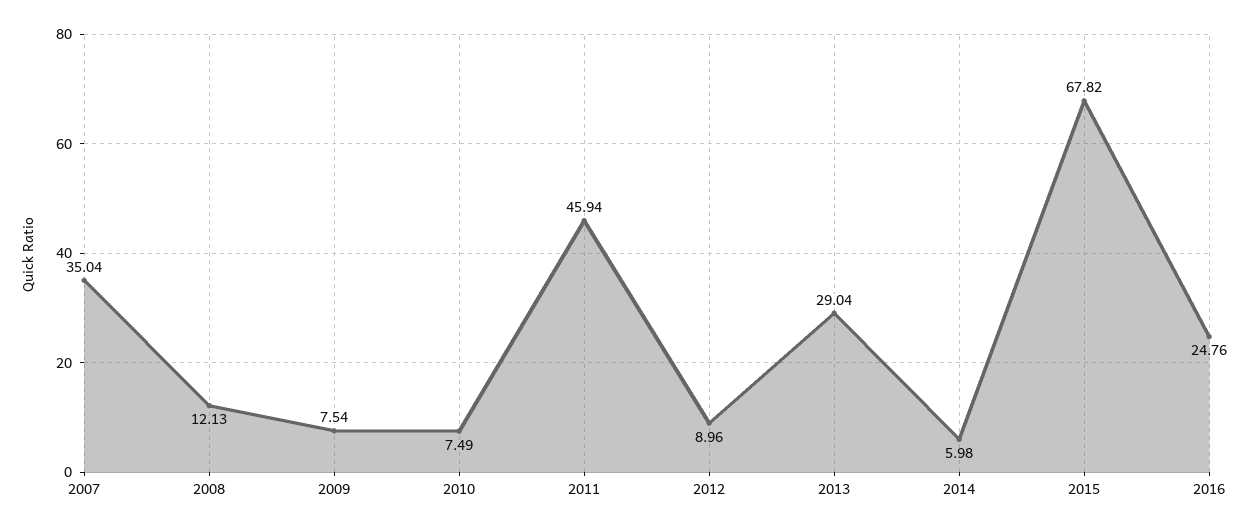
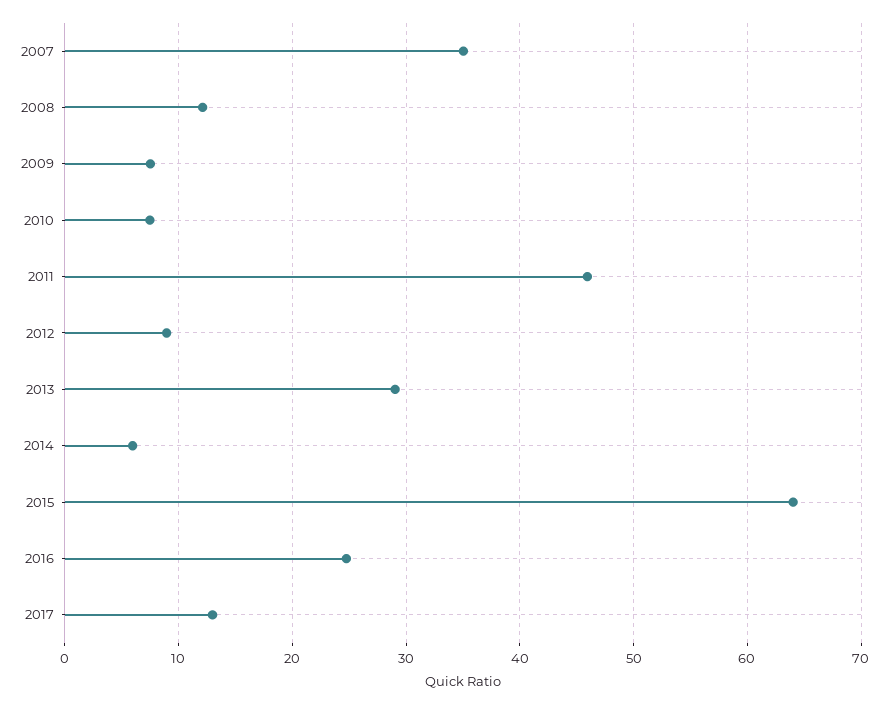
2015: 67.82 -> 64
2017: none -> 13

